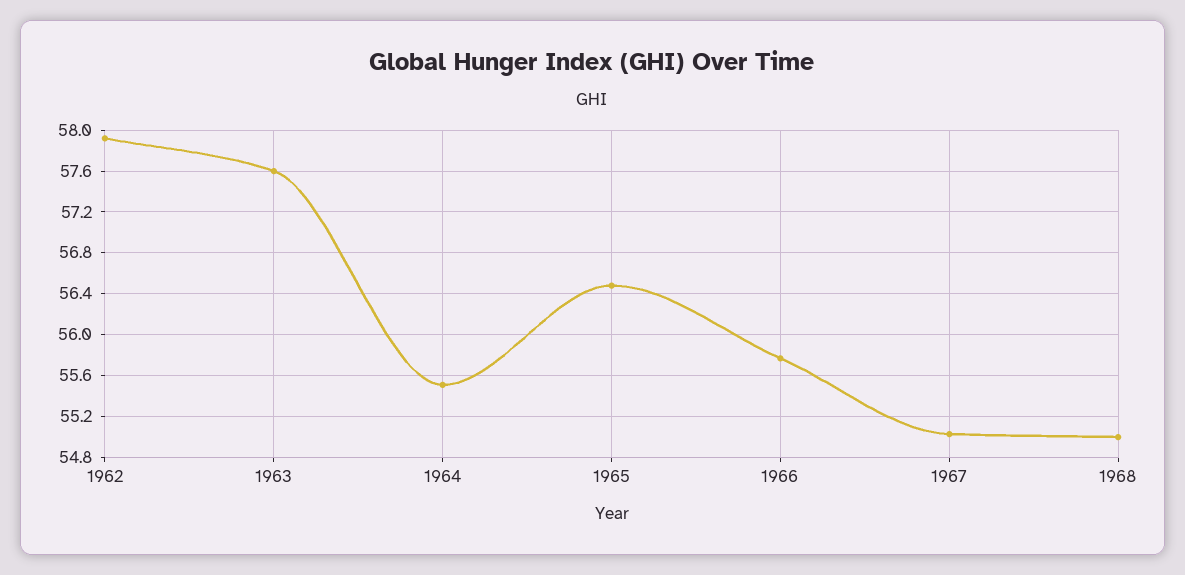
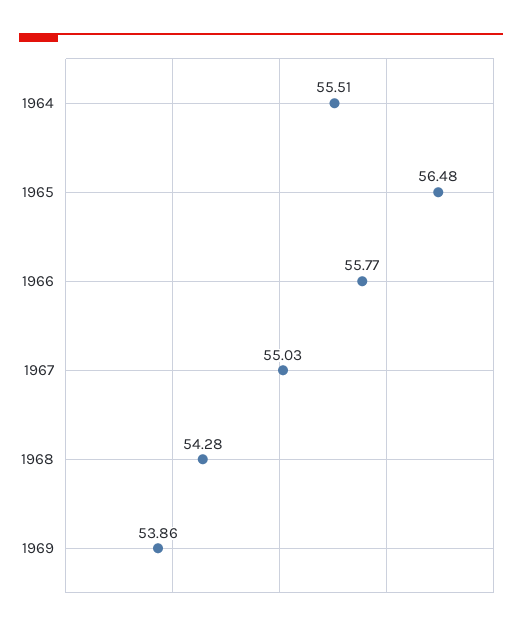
1962: 57.9 -> none
1963: 57.6 -> none
1968: 55 -> 54.28
1969: none -> 53.86

